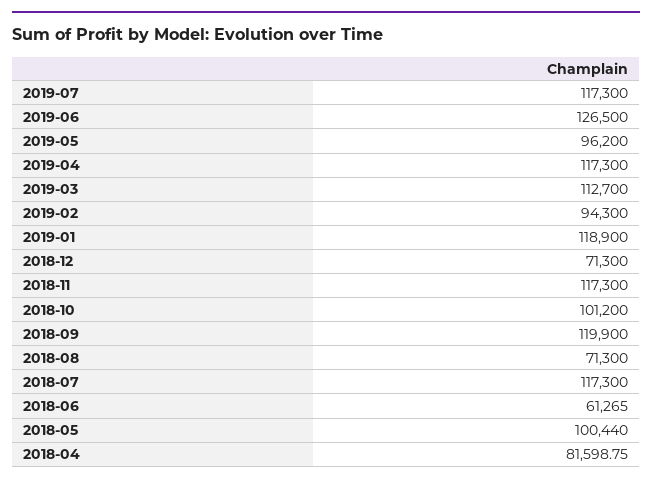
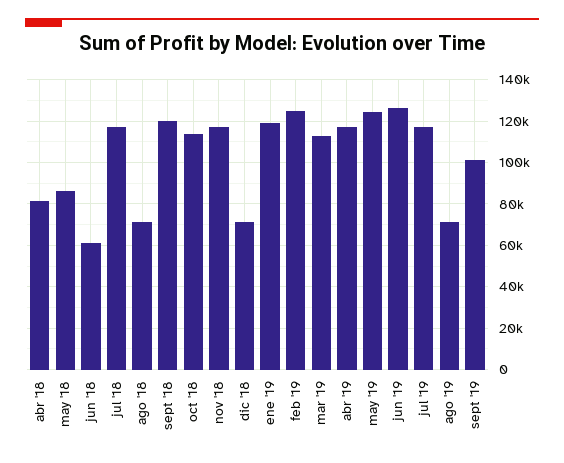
2019-05: 96200 -> 125000
2019-02: 94300 -> 125000
2018-10: 101200 -> 115000
2018-05: 100440 -> 85000
ago '19: none -> 70000
sept '19: none -> 100000

